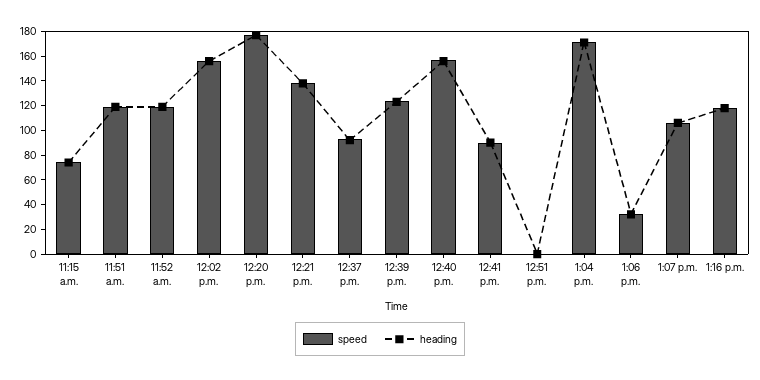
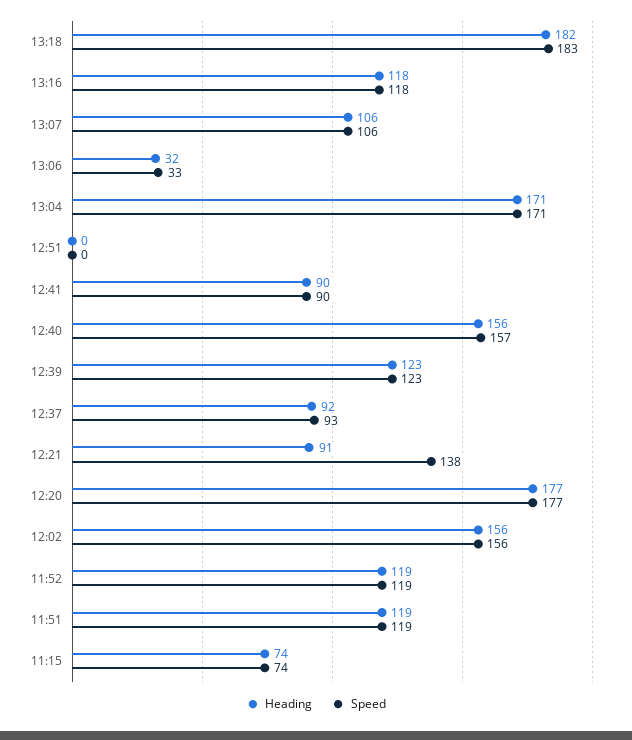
heading, 12:21 p.m.: 140 -> 91
heading, 13:18: none -> 182
speed, 13:18: none -> 183

